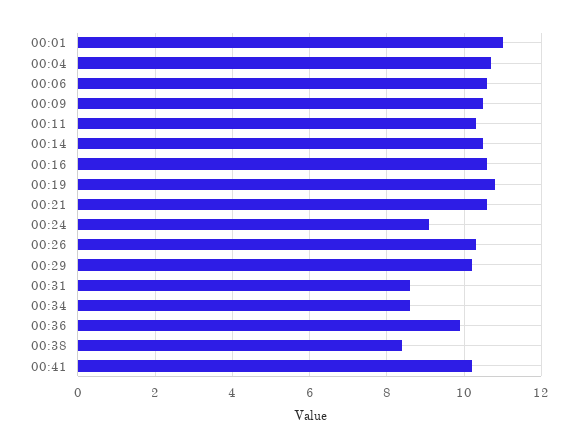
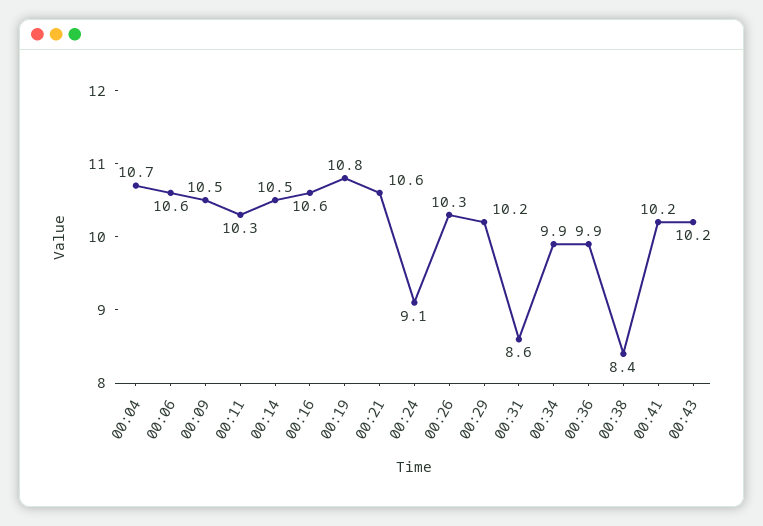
00:01: 11 -> none
00:34: 8.5 -> 9.9
00:43: none -> 10.2

